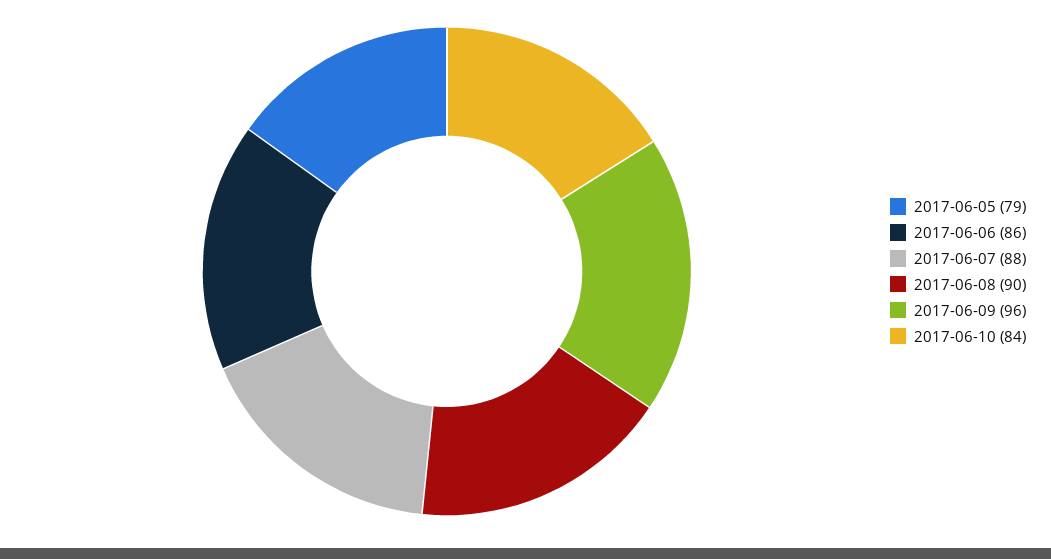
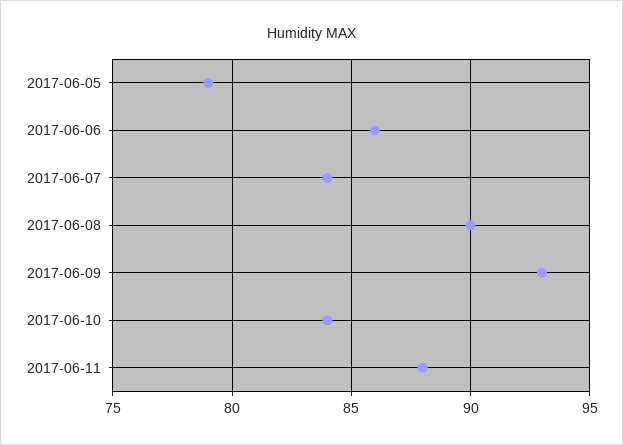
2017-06-07: 88 -> 84
2017-06-09: 96 -> 93
2017-06-11: none -> 88

